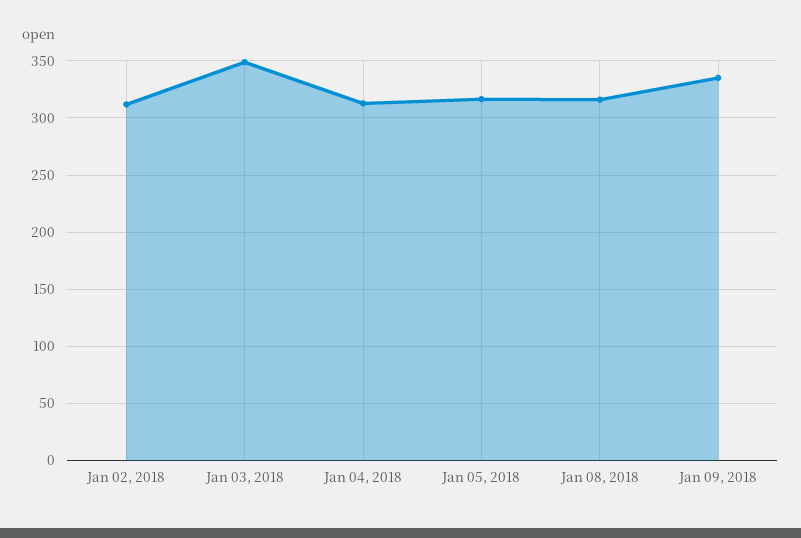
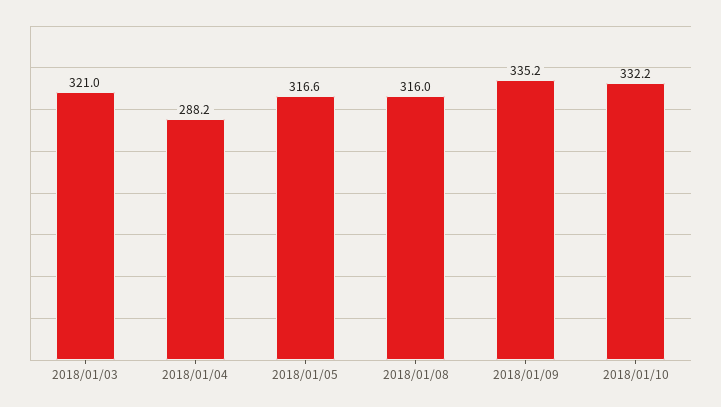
Jan 02, 2018: 310 -> none
Jan 03, 2018: 350 -> 321
Jan 04, 2018: 310 -> 288.2
2018/01/10: none -> 332.2

